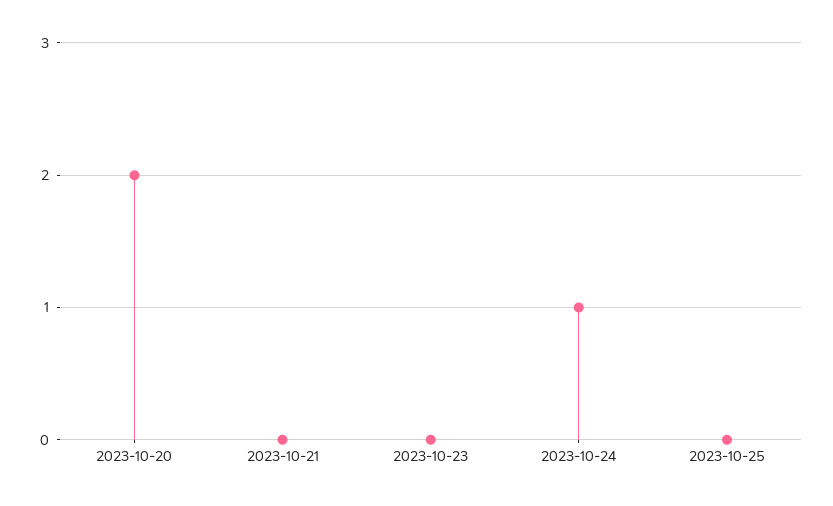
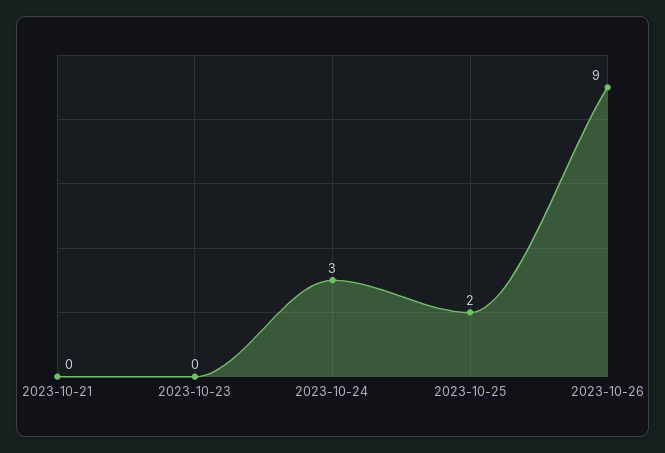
2023-10-20: 2 -> none
2023-10-24: 1 -> 3
2023-10-25: 0 -> 2
2023-10-26: none -> 9

